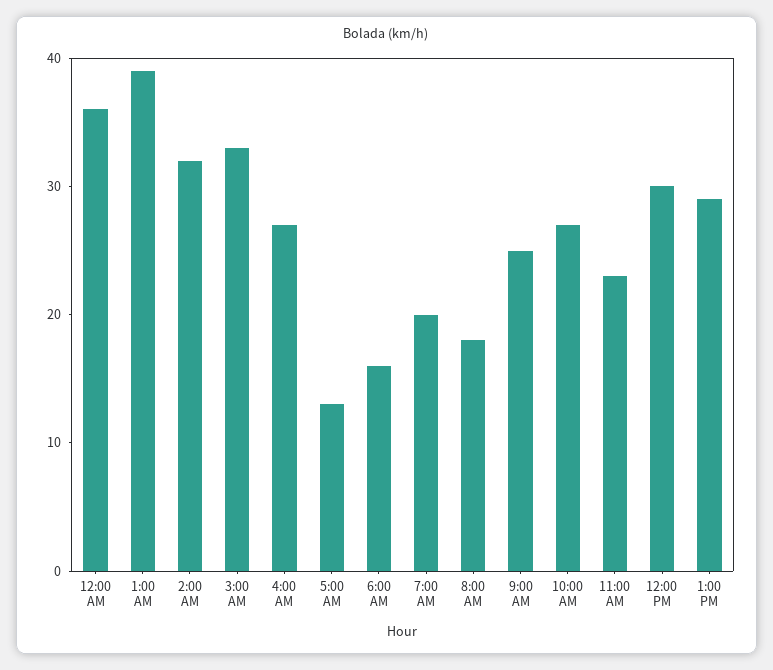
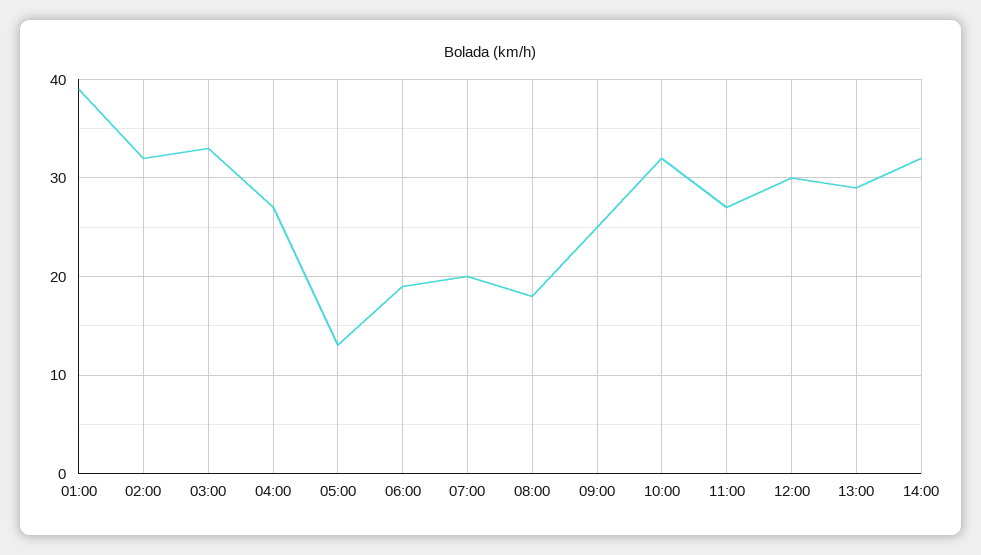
12:00 AM: 36 -> none
6:00 AM: 16 -> 19
10:00 AM: 27 -> 32
11:00 AM: 23 -> 27
14:00: none -> 32

